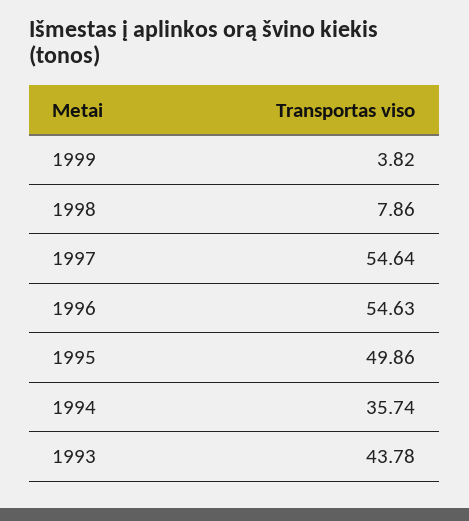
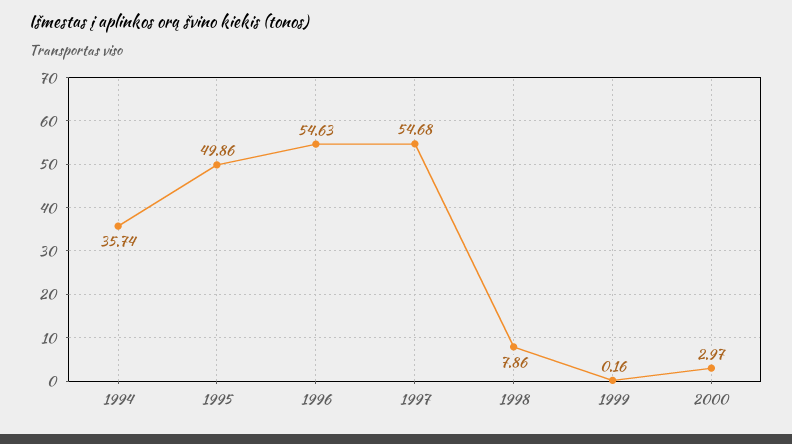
1999: 3.82 -> 0.16
1997: 54.64 -> 54.68
1993: 43.78 -> none
2000: none -> 2.97

